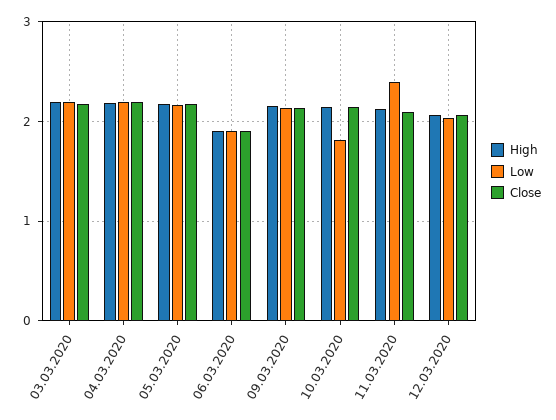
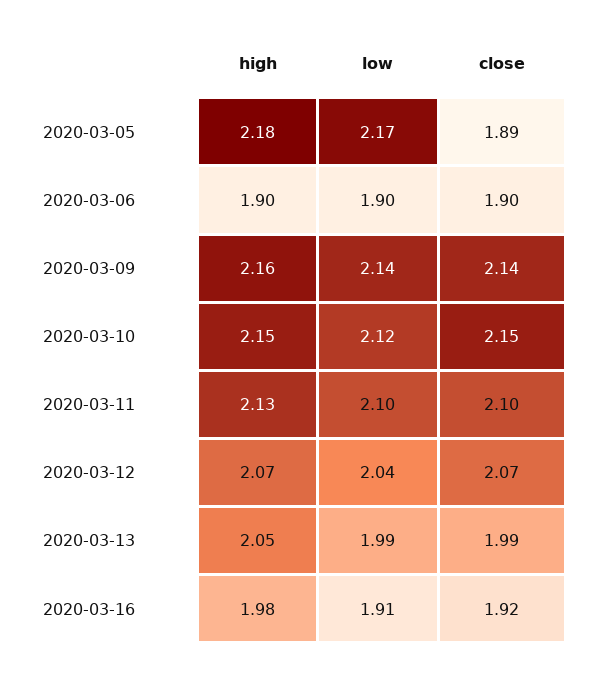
High, 03.03.2020: 2.2 -> none
Low, 03.03.2020: 2.2 -> none
Close, 03.03.2020: 2.2 -> none
High, 04.03.2020: 2.2 -> none
Low, 04.03.2020: 2.2 -> none
Close, 04.03.2020: 2.2 -> none
Close, 05.03.2020: 2.2 -> 1.89
Low, 10.03.2020: 1.8 -> 2.12
Low, 11.03.2020: 2.4 -> 2.1
High, 2020-03-13: none -> 2.05
Low, 2020-03-13: none -> 1.99
Close, 2020-03-13: none -> 1.99
High, 2020-03-16: none -> 1.98
Low, 2020-03-16: none -> 1.91
Close, 2020-03-16: none -> 1.92

